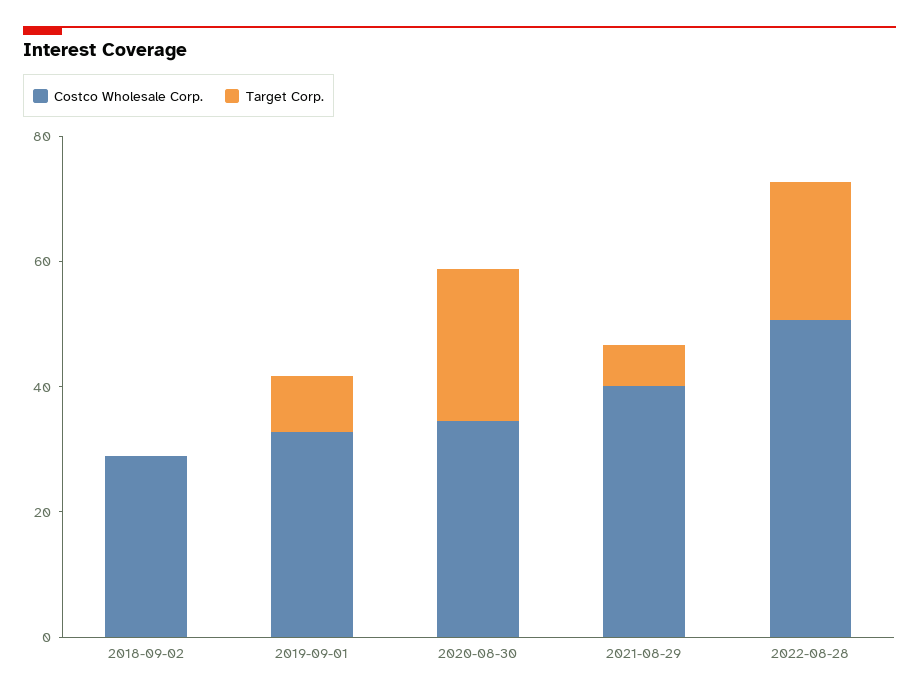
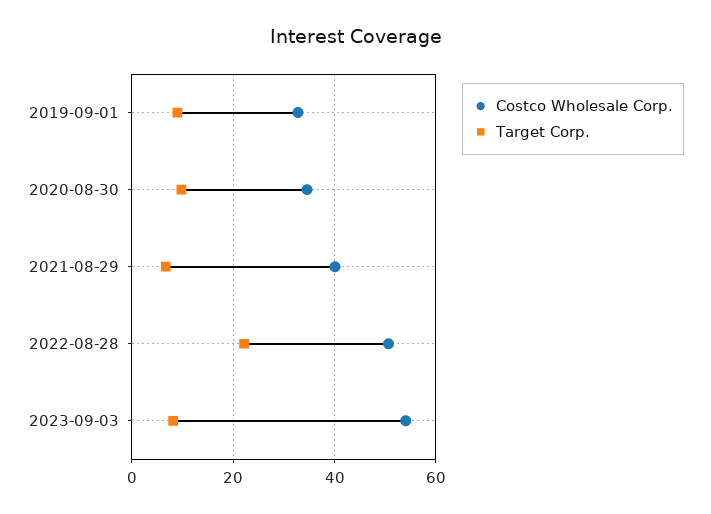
Costco Wholesale Corp., 2018-09-02: 30 -> none
Target Corp., 2018-09-02: 0 -> none
Target Corp., 2020-08-30: 25 -> 10
Costco Wholesale Corp., 2023-09-03: none -> 54
Target Corp., 2023-09-03: none -> 8

